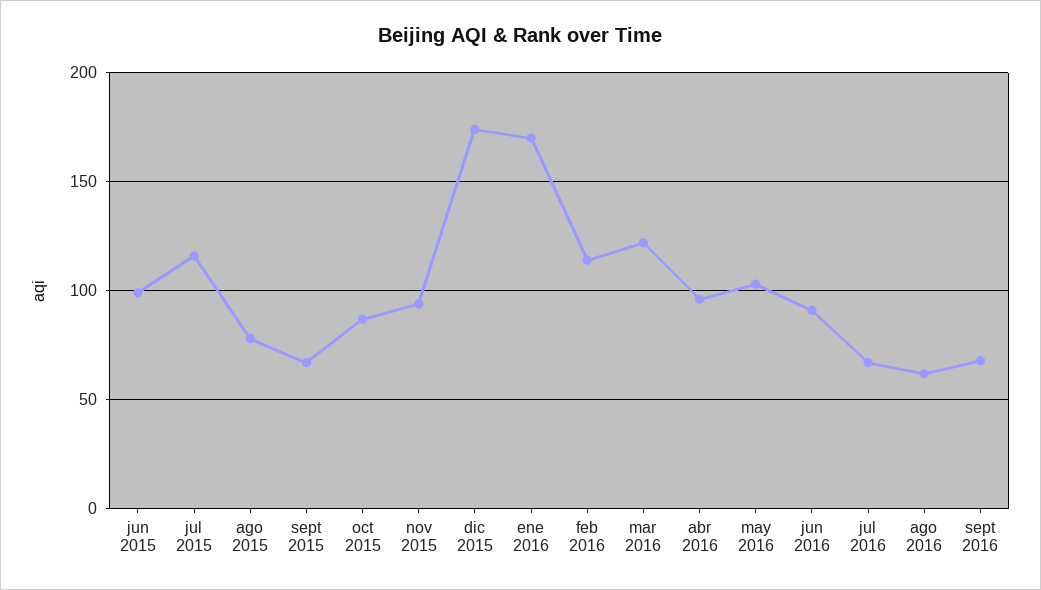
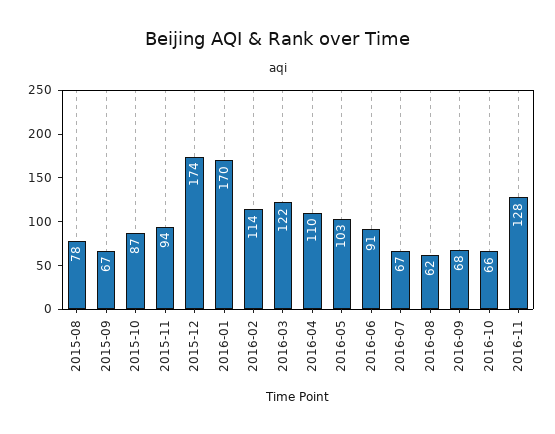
jun 2015: 100 -> none
jul 2015: 115 -> none
abr 2016: 95 -> 110
2016-10: none -> 66
2016-11: none -> 128

